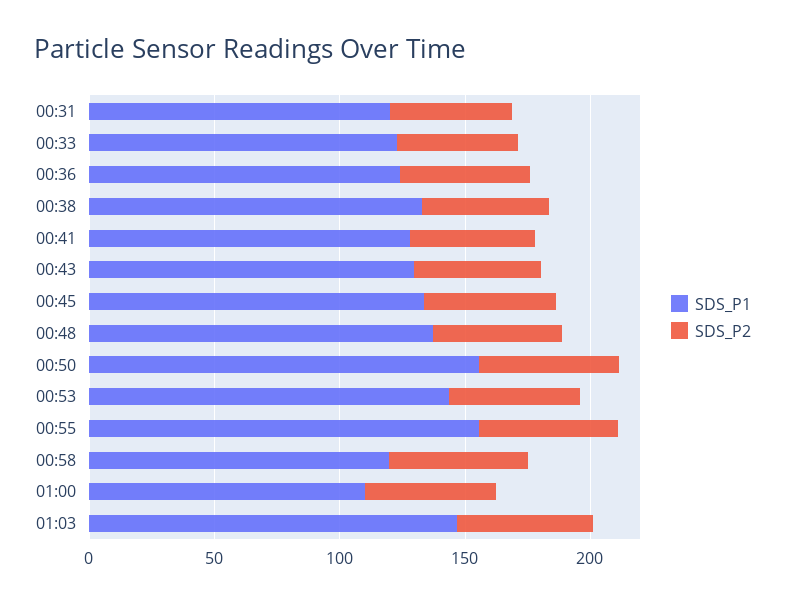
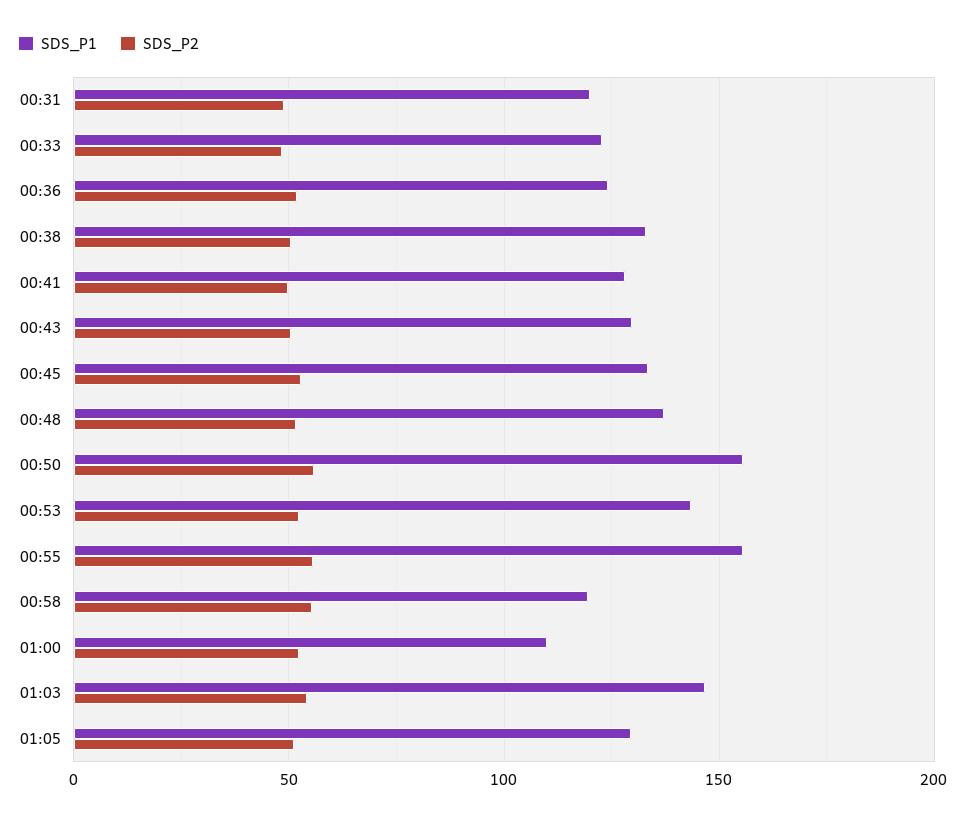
SDS_P1, 01:05: none -> 130
SDS_P2, 01:05: none -> 50

